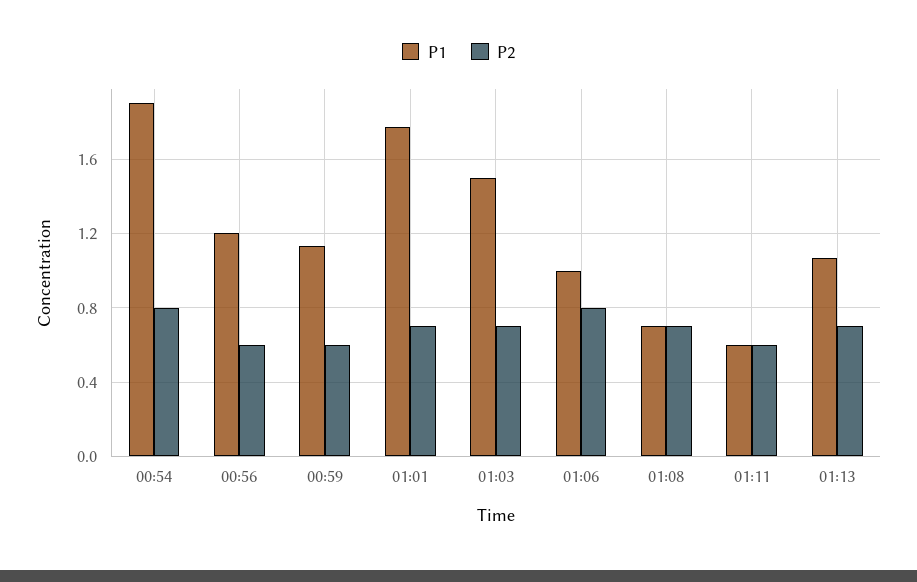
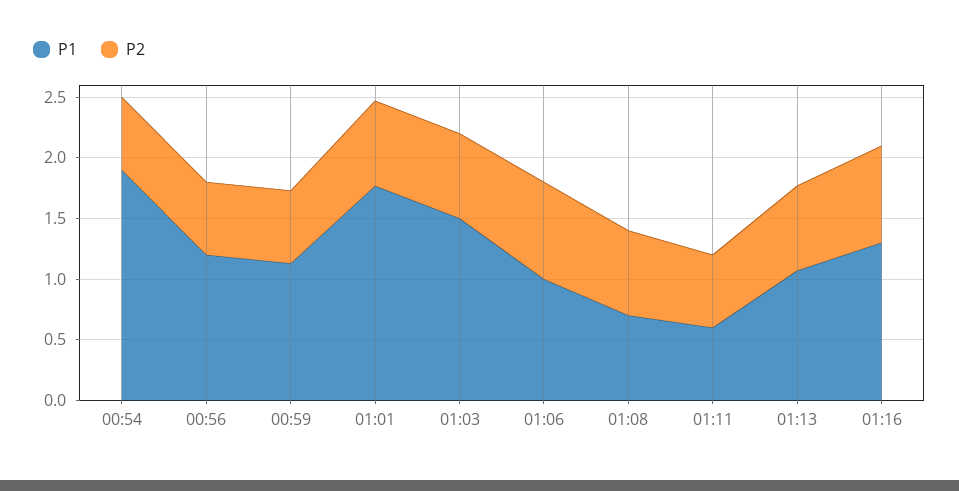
P2, 00:54: 0.8 -> 0.6
P1, 01:16: none -> 1.3
P2, 01:16: none -> 0.8

